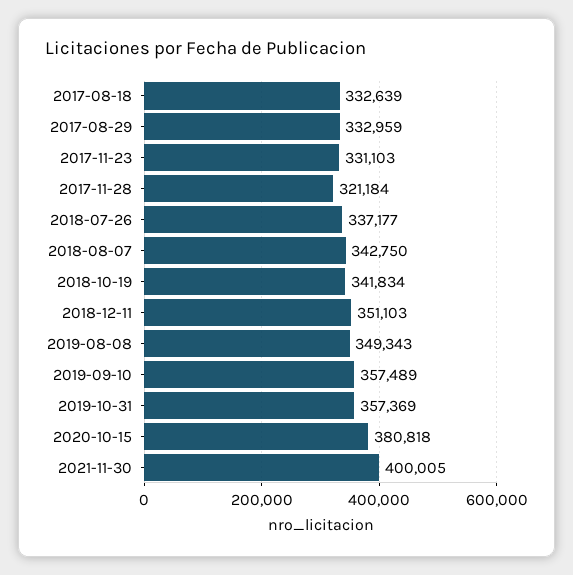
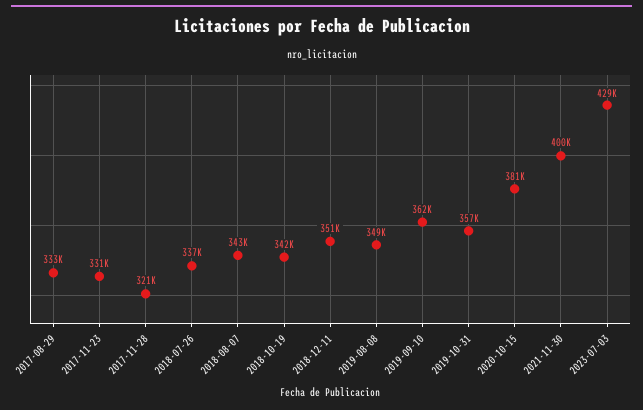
2017-08-18: 332639 -> none
2019-09-10: 357489 -> 362000
2023-07-03: none -> 429000

